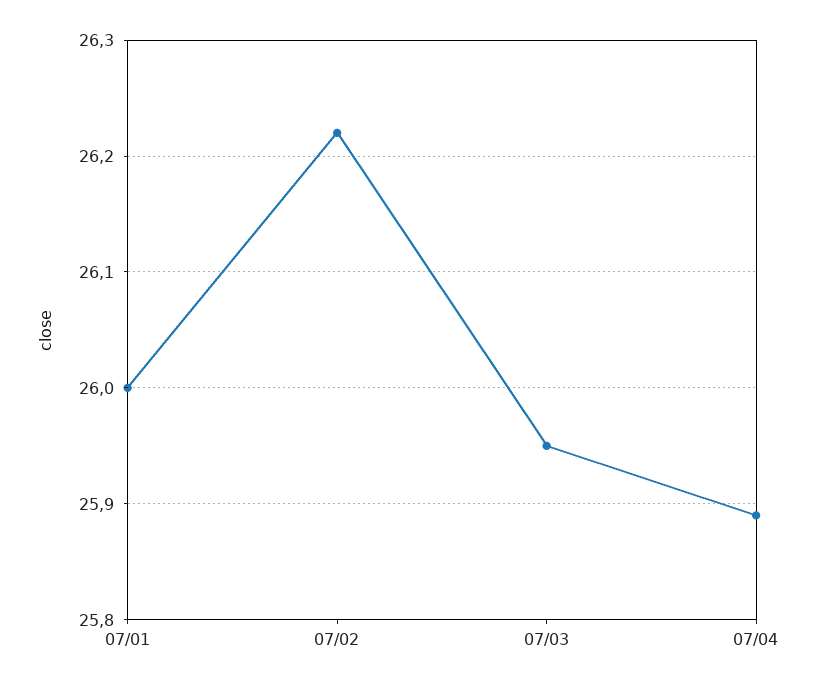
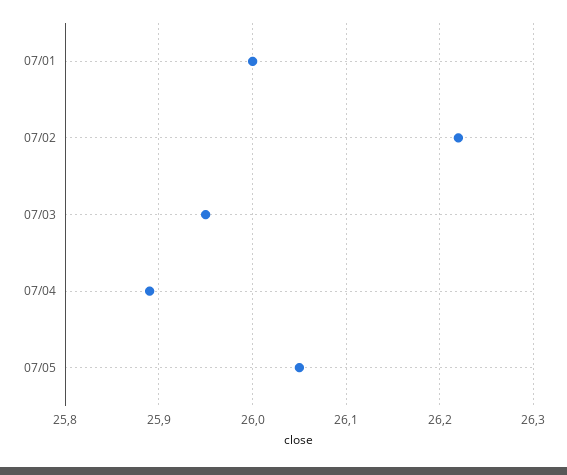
07/05: none -> 26.05

